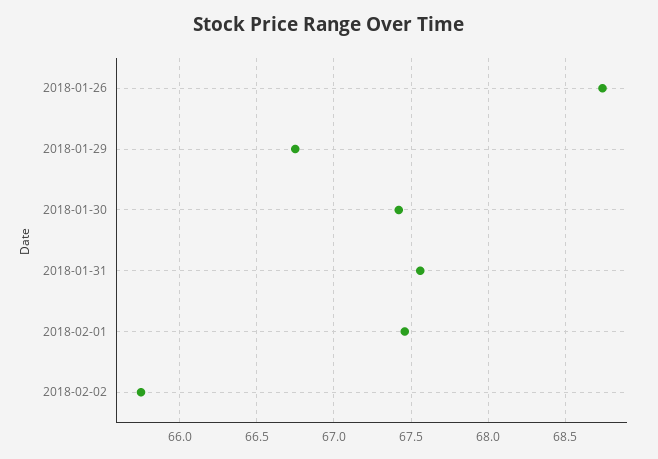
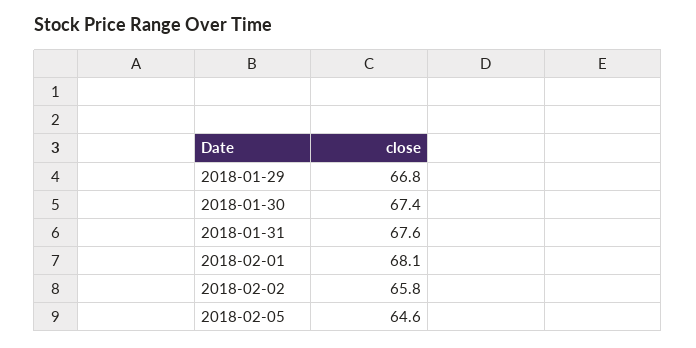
2018-01-26: 68.75 -> none
2018-02-01: 67.45 -> 68.1
2018-02-05: none -> 64.6

